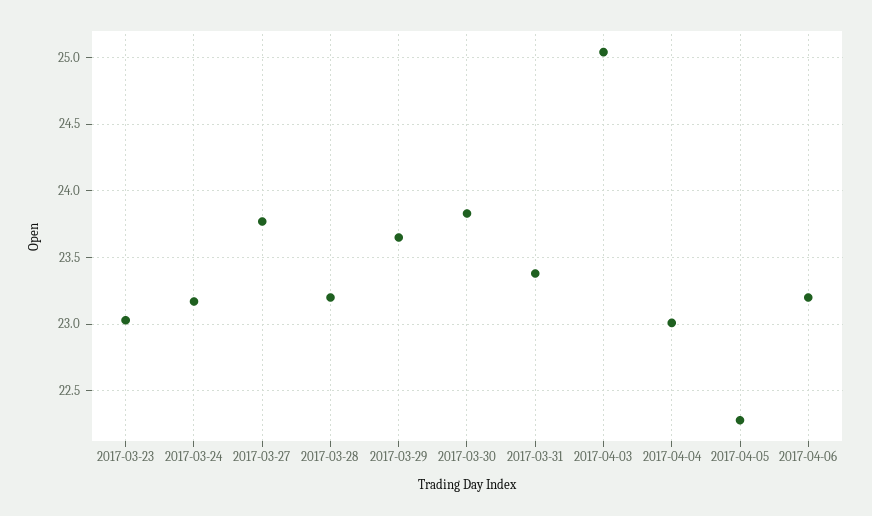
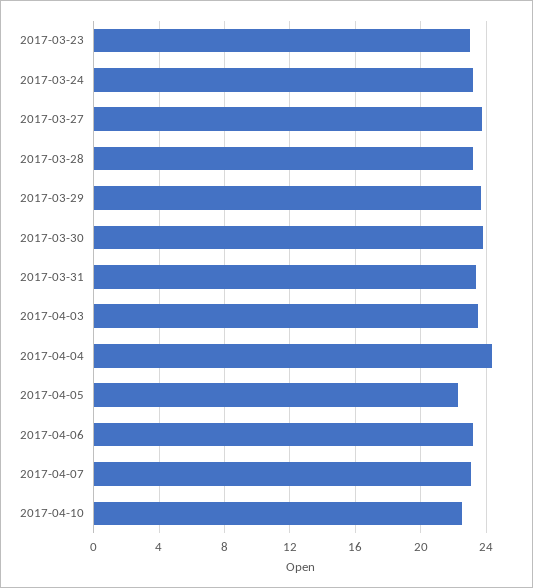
2017-04-03: 25.05 -> 23.5
2017-04-04: 23 -> 24.5
2017-04-07: none -> 23
2017-04-10: none -> 22.5

